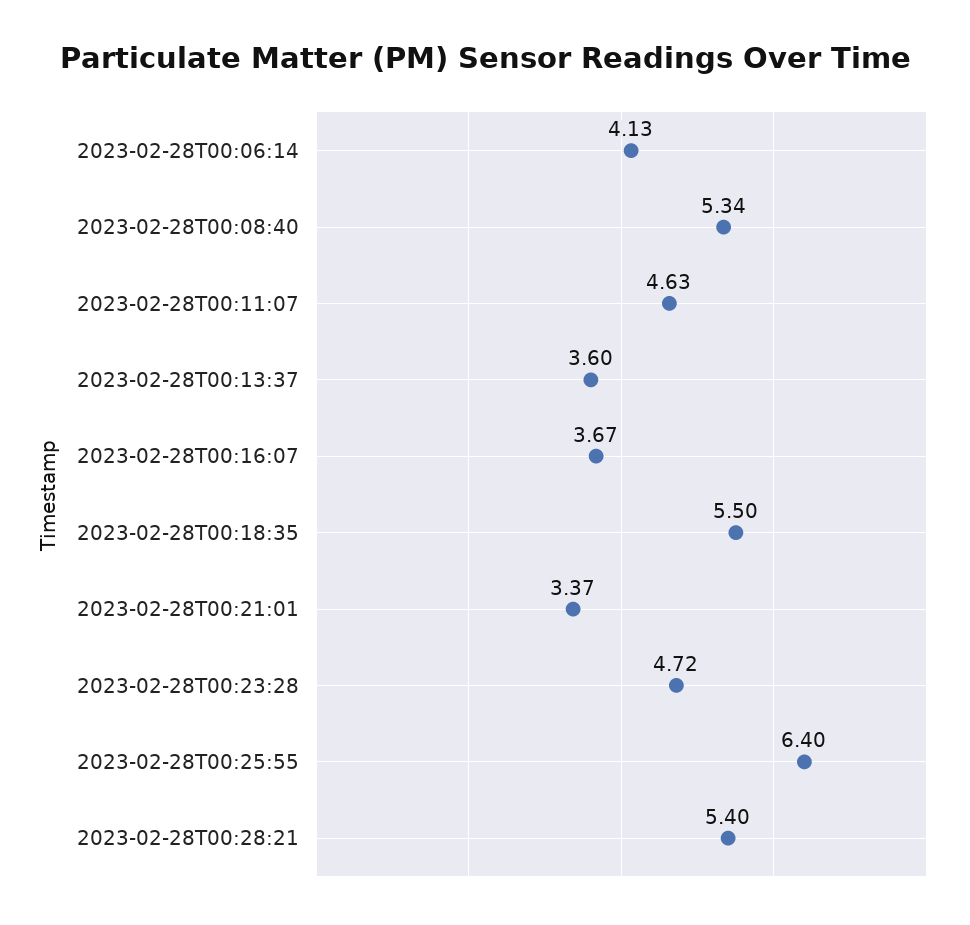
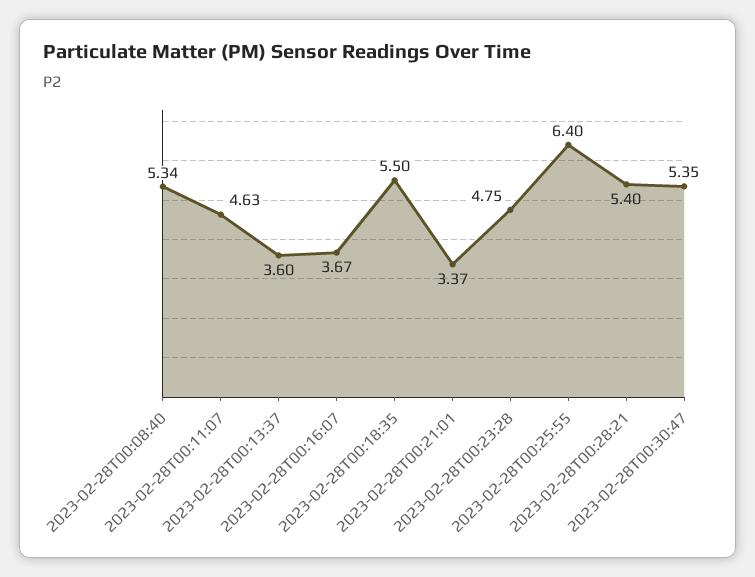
2023-02-28T00:06:14: 4.13 -> none
2023-02-28T00:23:28: 4.72 -> 4.75
2023-02-28T00:30:47: none -> 5.35

